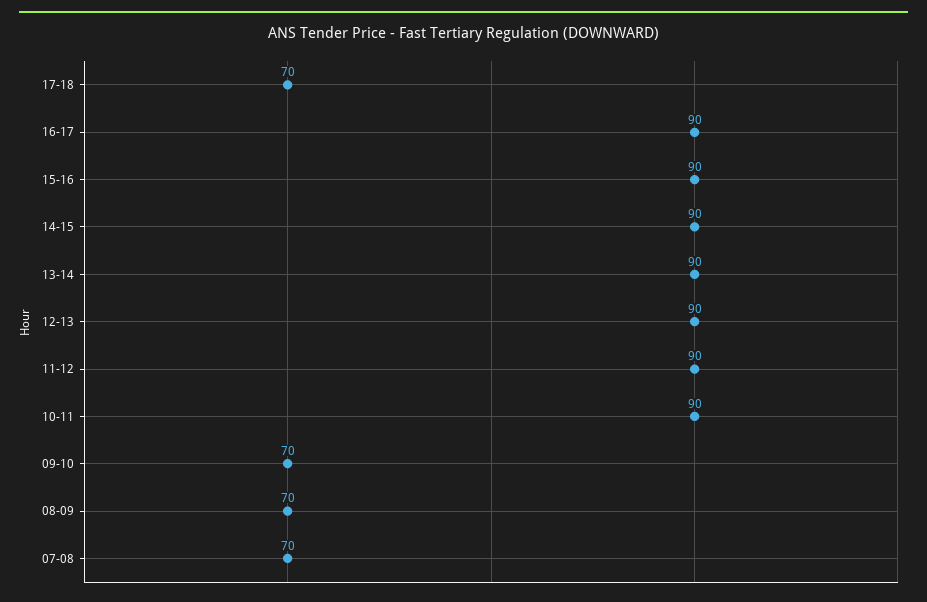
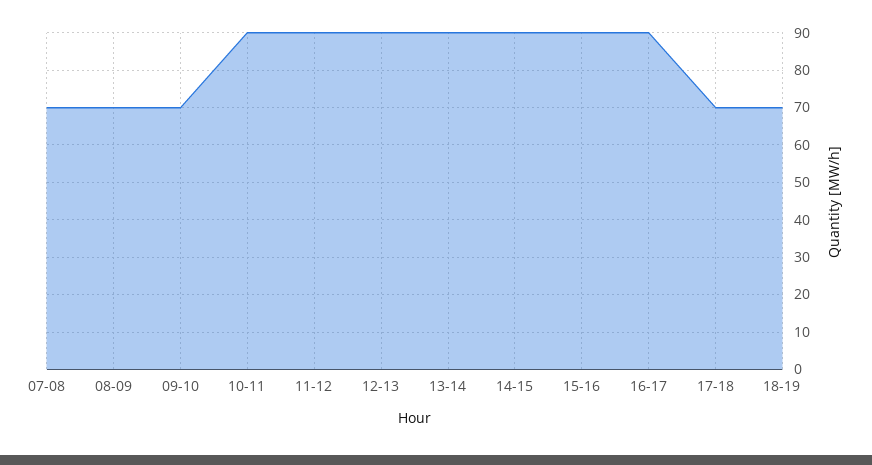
18-19: none -> 70

